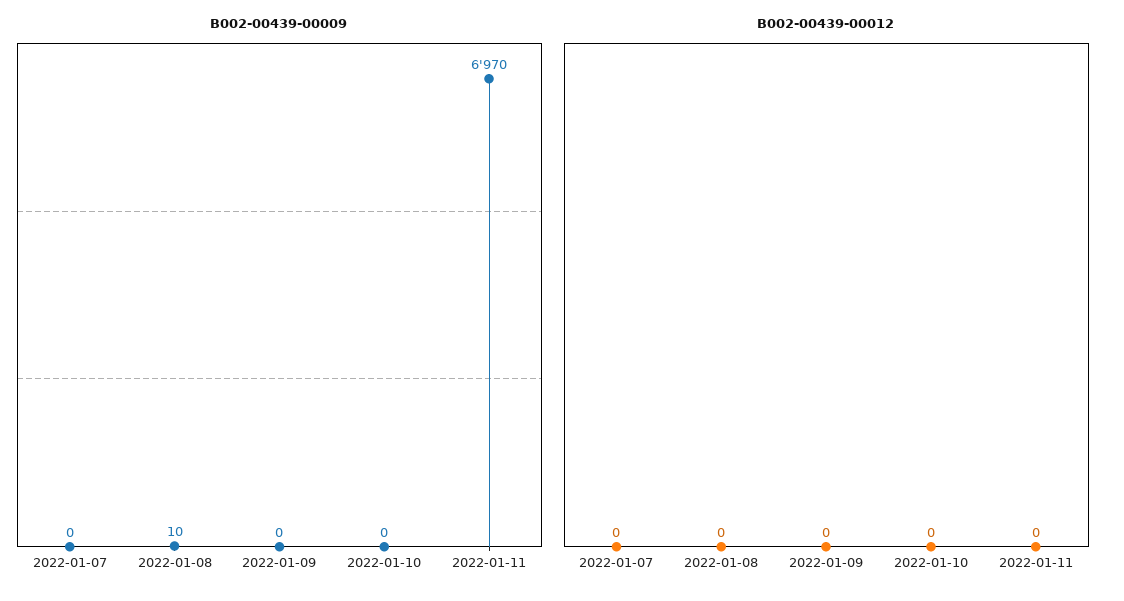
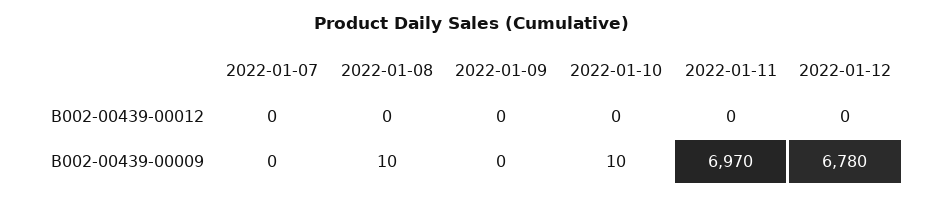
B002-00439-00009, 2022-01-10: 0 -> 10
B002-00439-00012, 2022-01-12: none -> 0
B002-00439-00009, 2022-01-12: none -> 6780

